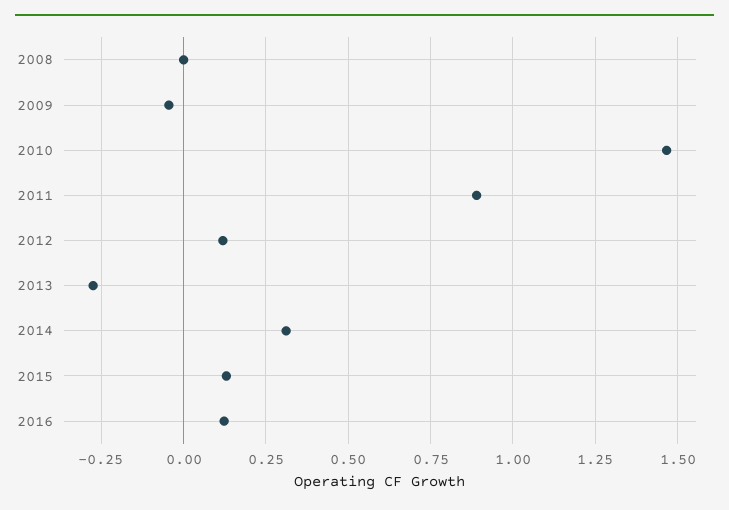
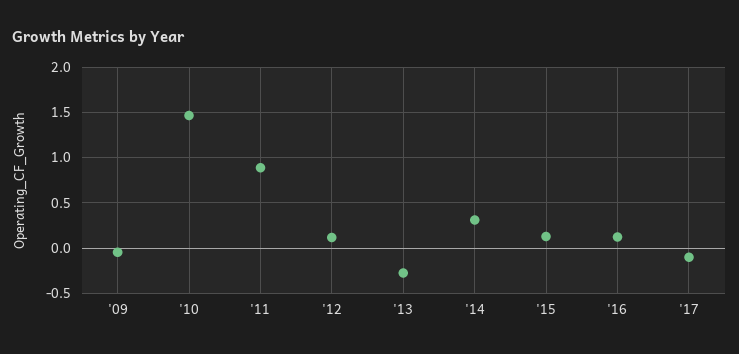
2008: 0 -> none
'17: none -> -0.1

